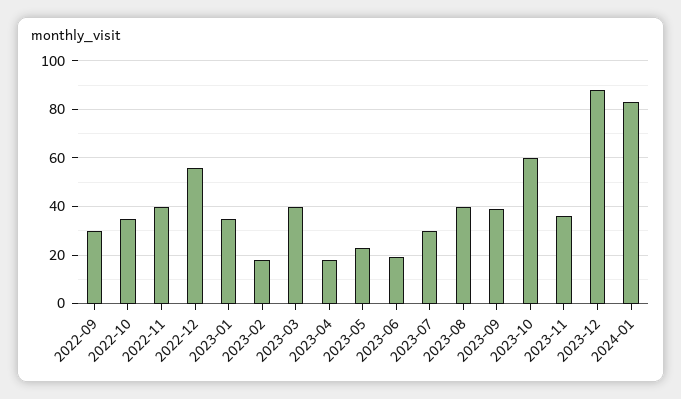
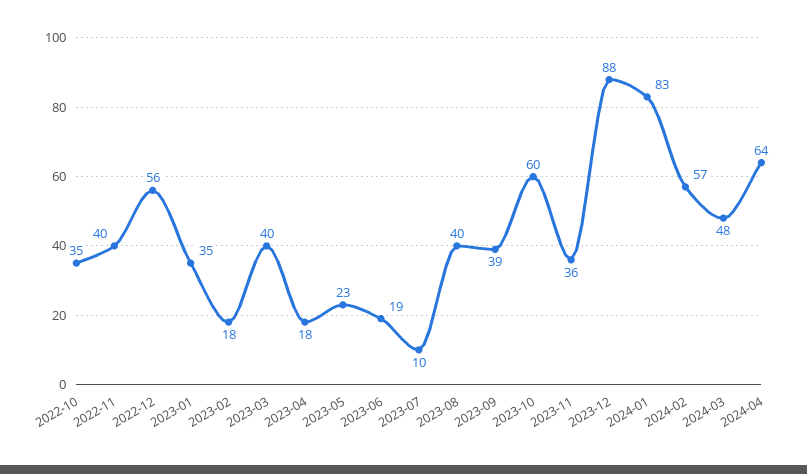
2022-09: 30 -> none
2023-07: 30 -> 10
2024-02: none -> 57
2024-03: none -> 48
2024-04: none -> 64

